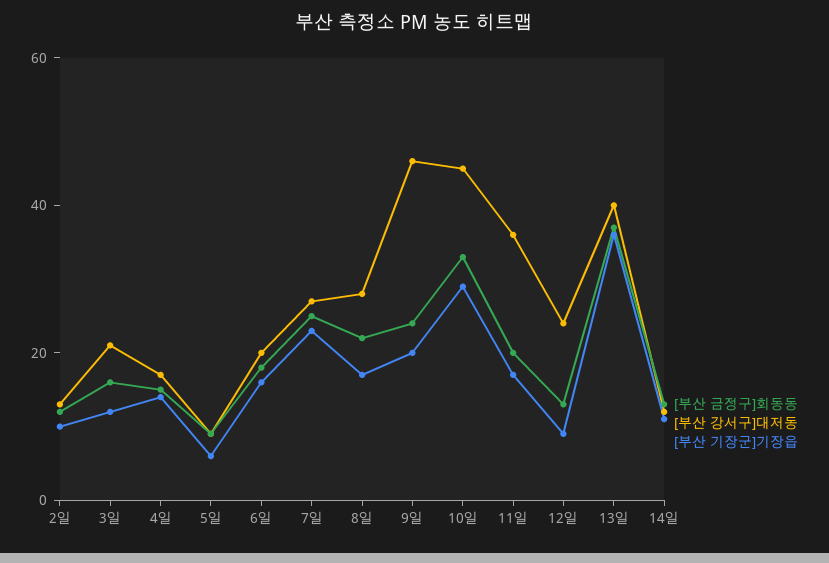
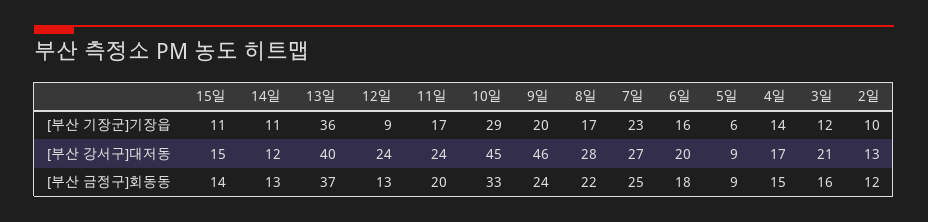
[부산 강서구]대저동, 11일: 35 -> 24
[부산 기장군]기장읍, 15일: none -> 11
[부산 강서구]대저동, 15일: none -> 15
[부산 금정구]회동동, 15일: none -> 14

